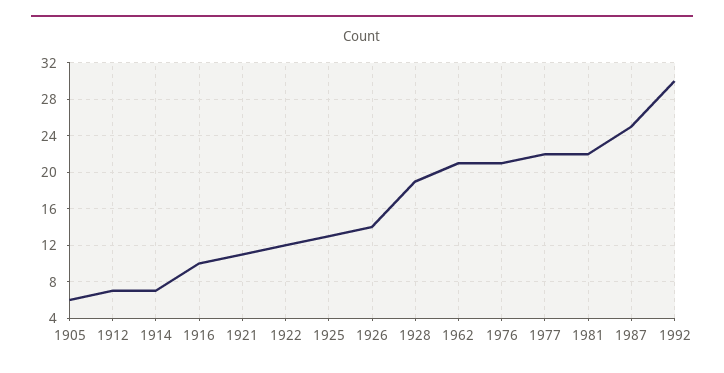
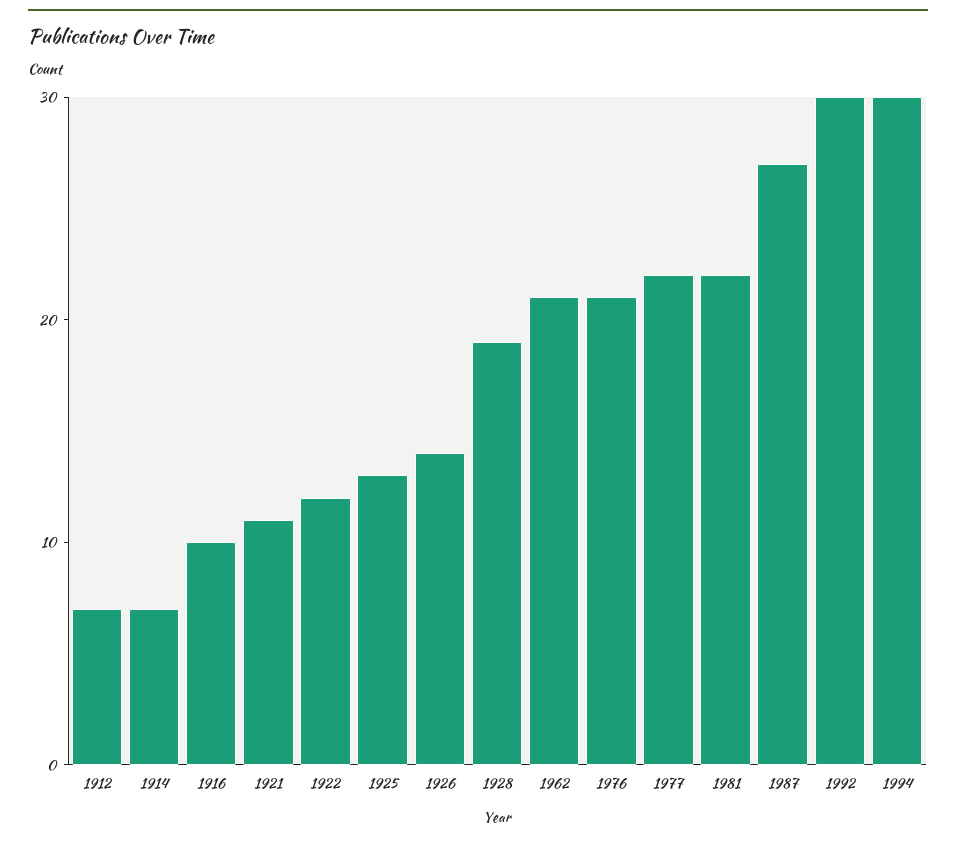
1905: 6 -> none
1987: 25 -> 27
1994: none -> 30

